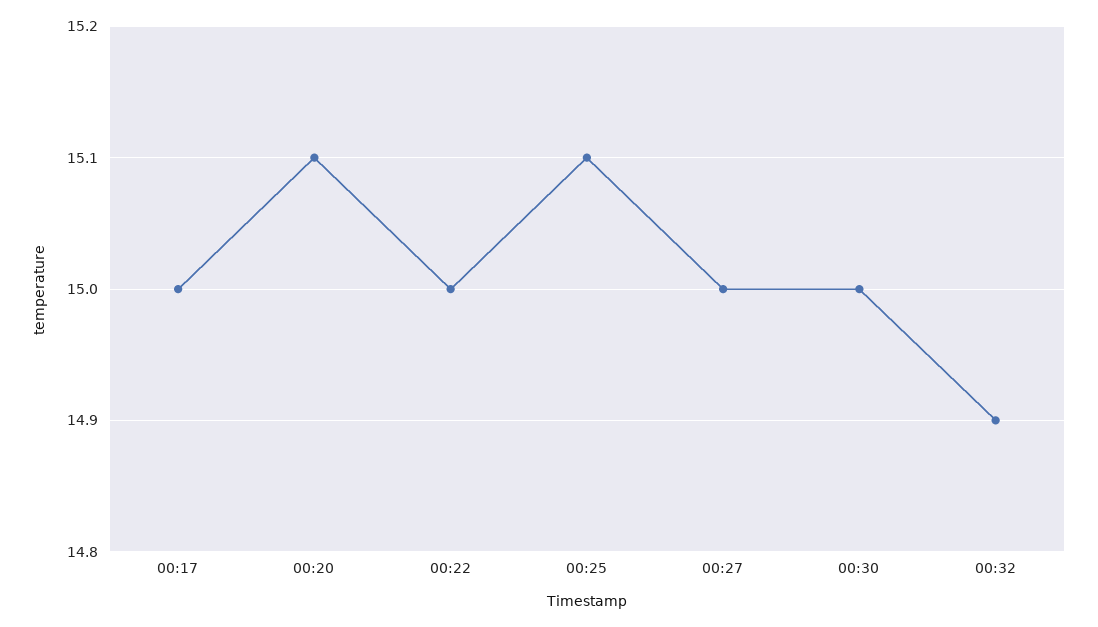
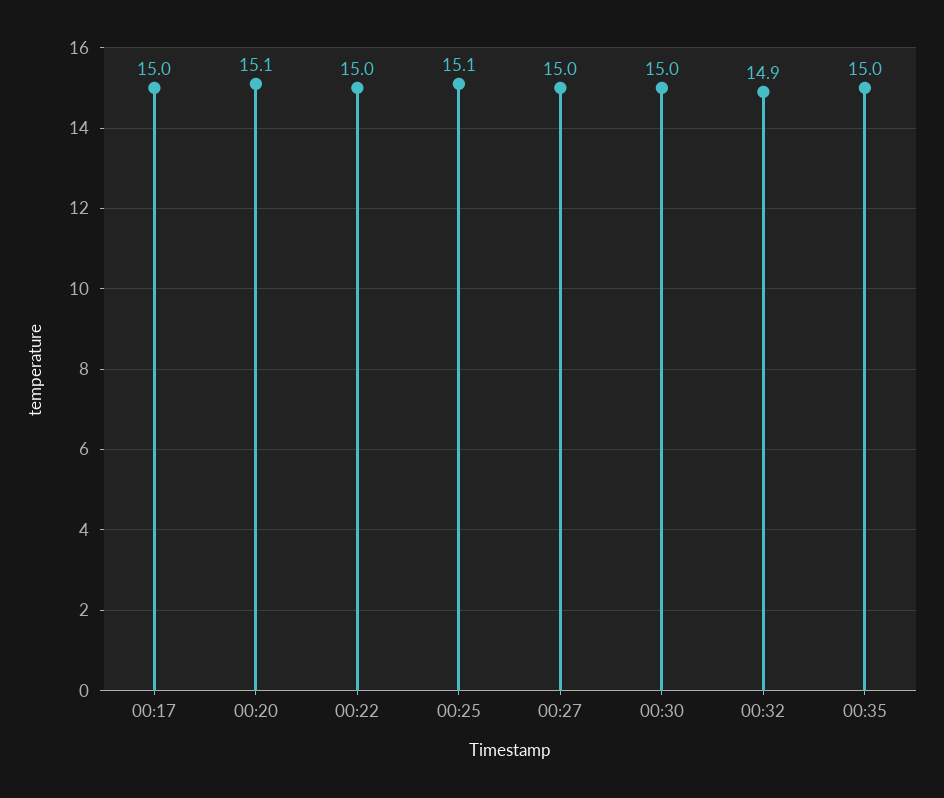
00:35: none -> 15

